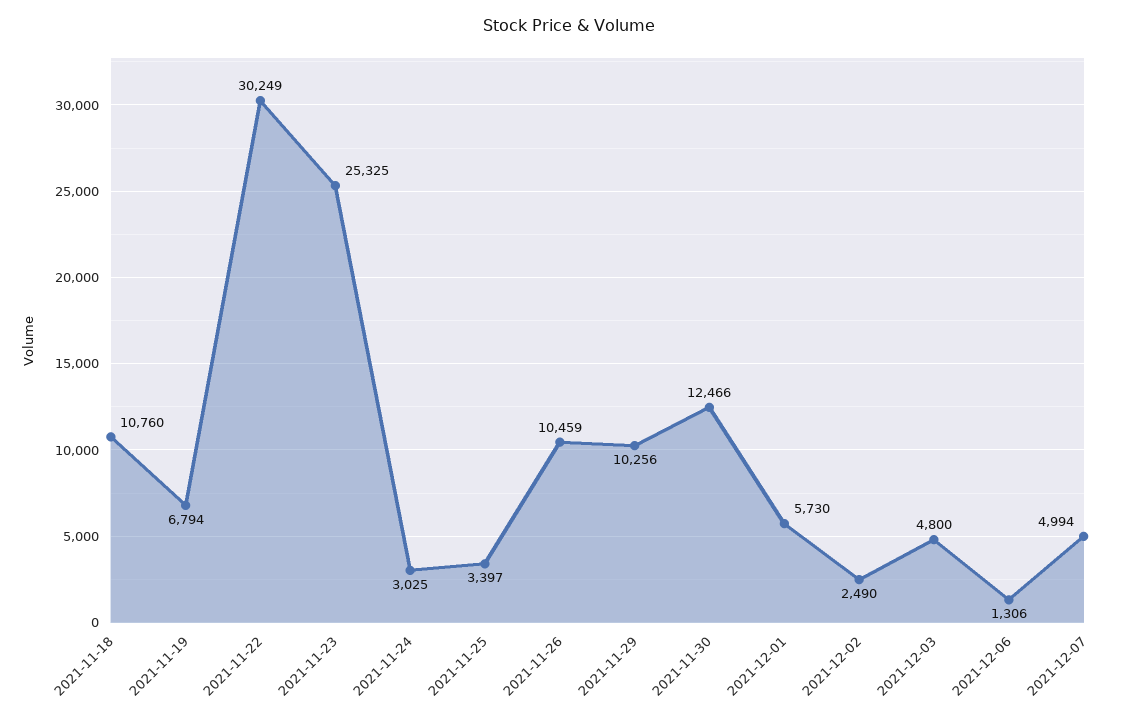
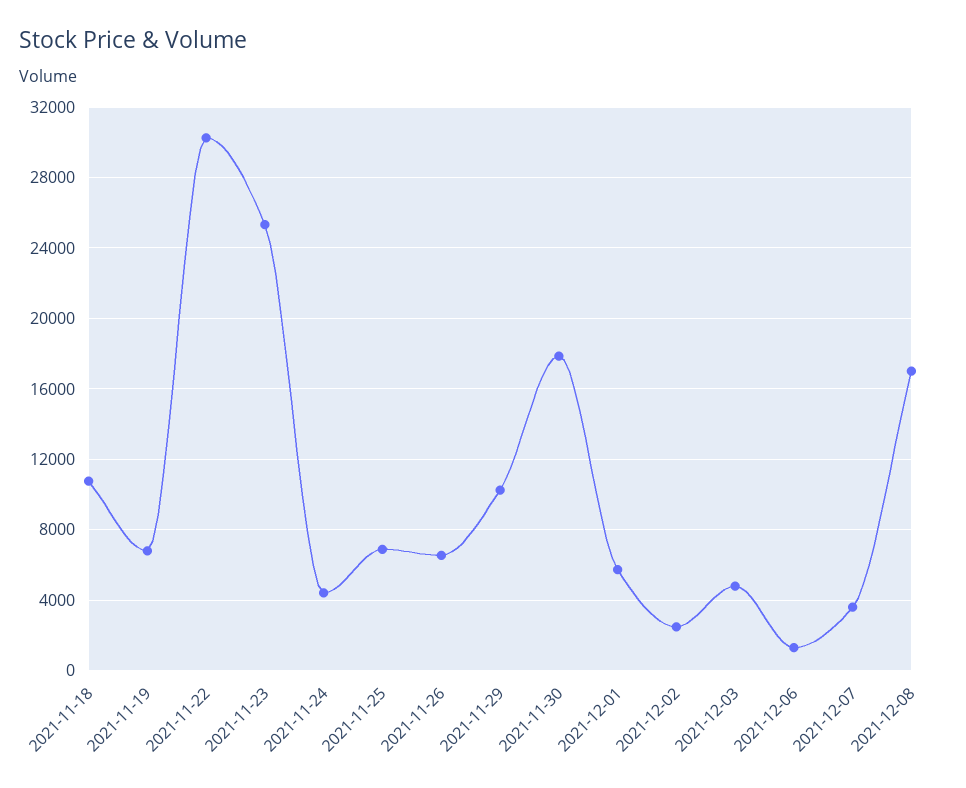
2021-11-24: 3025 -> 4500
2021-11-25: 3397 -> 7000
2021-11-26: 10459 -> 6500
2021-11-30: 12466 -> 18000
2021-12-07: 4994 -> 3500
2021-12-08: none -> 17000

